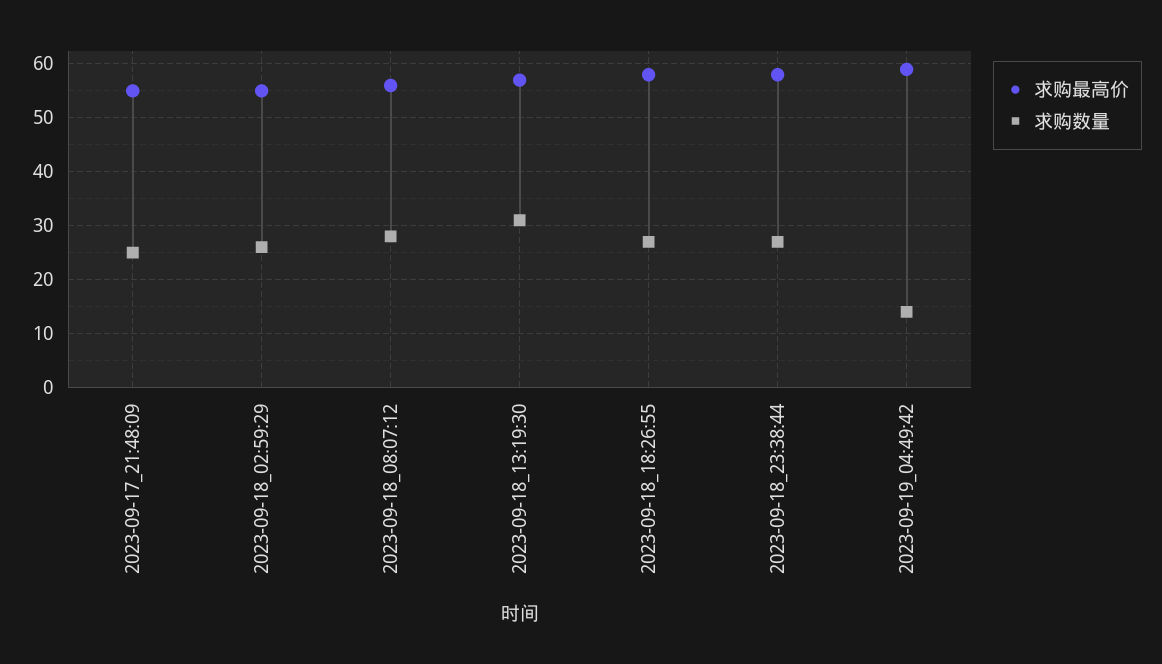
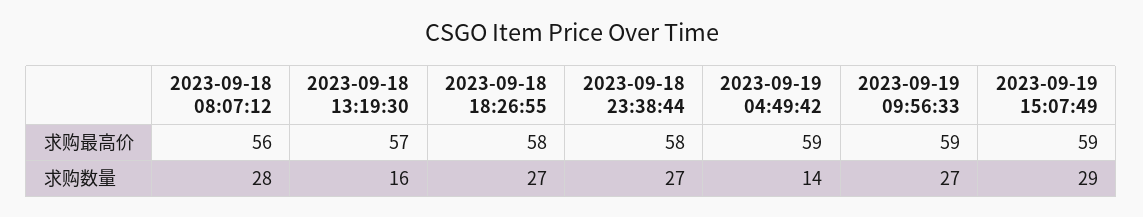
求购最高价, 2023-09-17_21:48:09: 55 -> none
求购数量, 2023-09-17_21:48:09: 25 -> none
求购最高价, 2023-09-18_02:59:29: 55 -> none
求购数量, 2023-09-18_02:59:29: 25 -> none
求购数量, 2023-09-18_13:19:30: 30 -> 16
求购最高价, 2023-09-19 09:56:33: none -> 59
求购最高价, 2023-09-19 15:07:49: none -> 59
求购数量, 2023-09-19 09:56:33: none -> 27
求购数量, 2023-09-19 15:07:49: none -> 29

